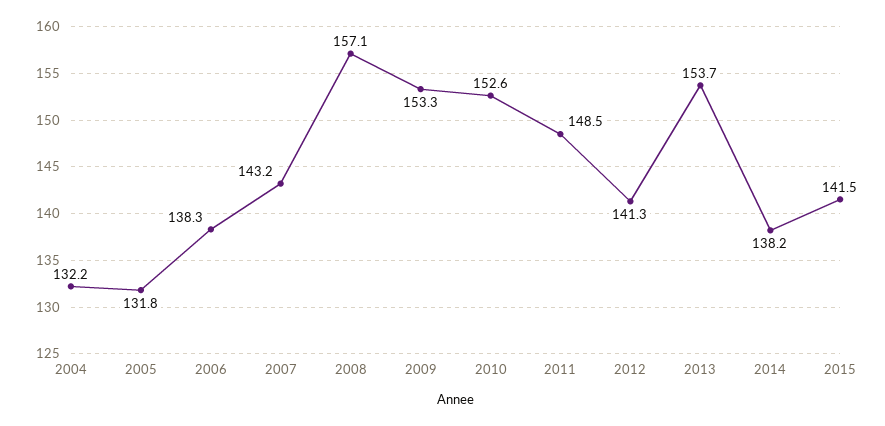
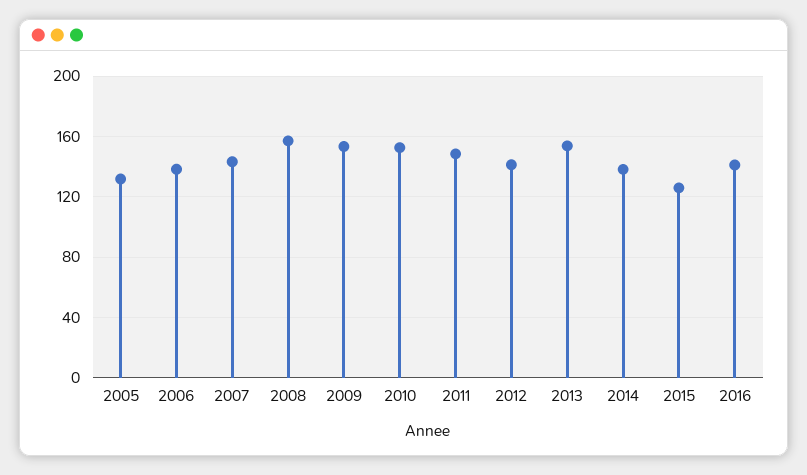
2004: 132.2 -> none
2015: 141.5 -> 125
2016: none -> 140

